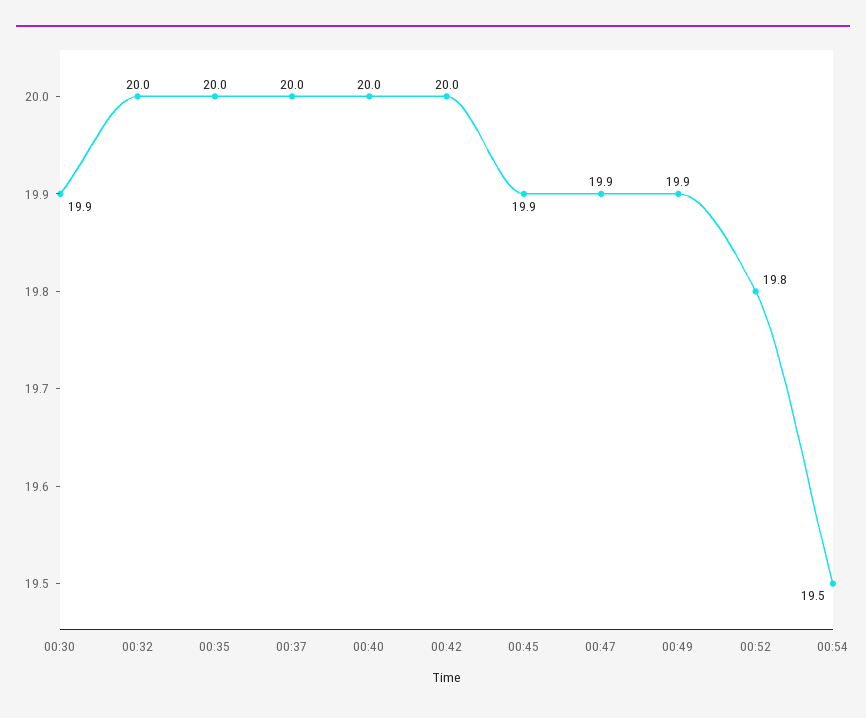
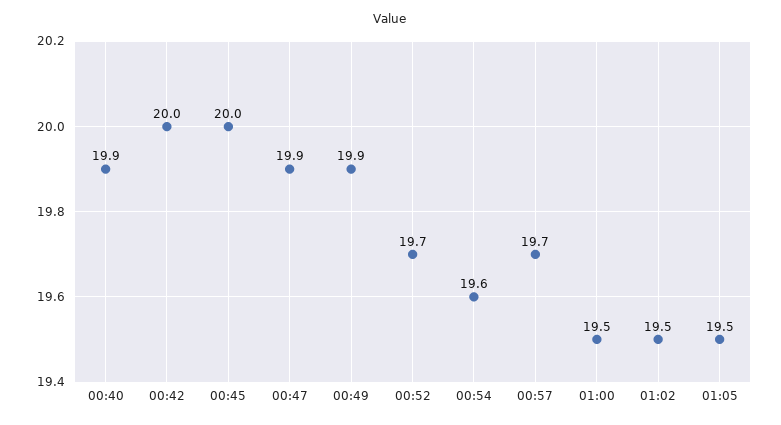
00:30: 19.9 -> none
00:32: 20 -> none
00:35: 20 -> none
00:37: 20 -> none
00:40: 20 -> 19.9
00:45: 19.9 -> 20
00:52: 19.8 -> 19.7
00:54: 19.5 -> 19.6
00:57: none -> 19.7
01:00: none -> 19.5
01:02: none -> 19.5
01:05: none -> 19.5

